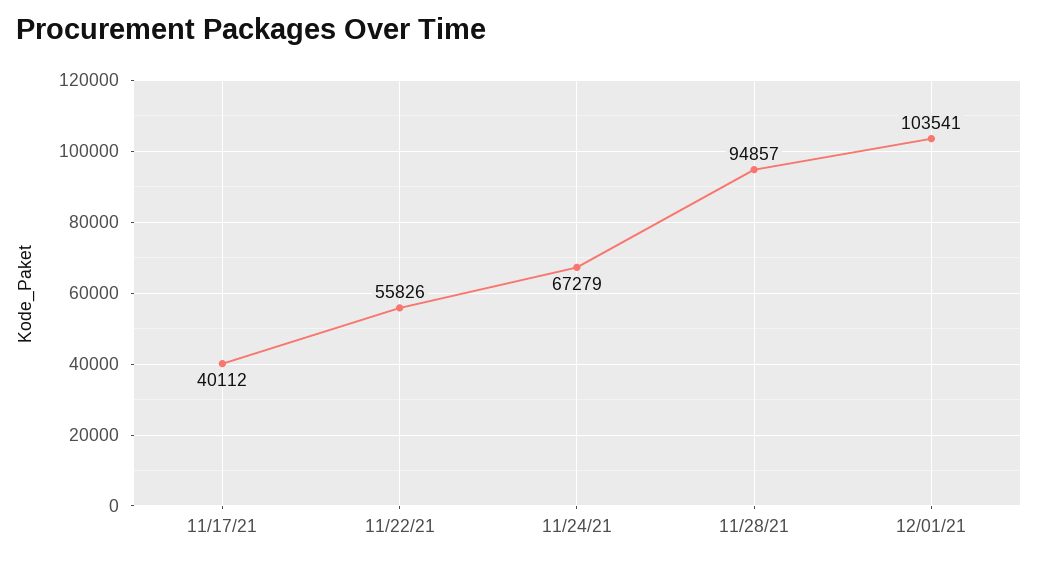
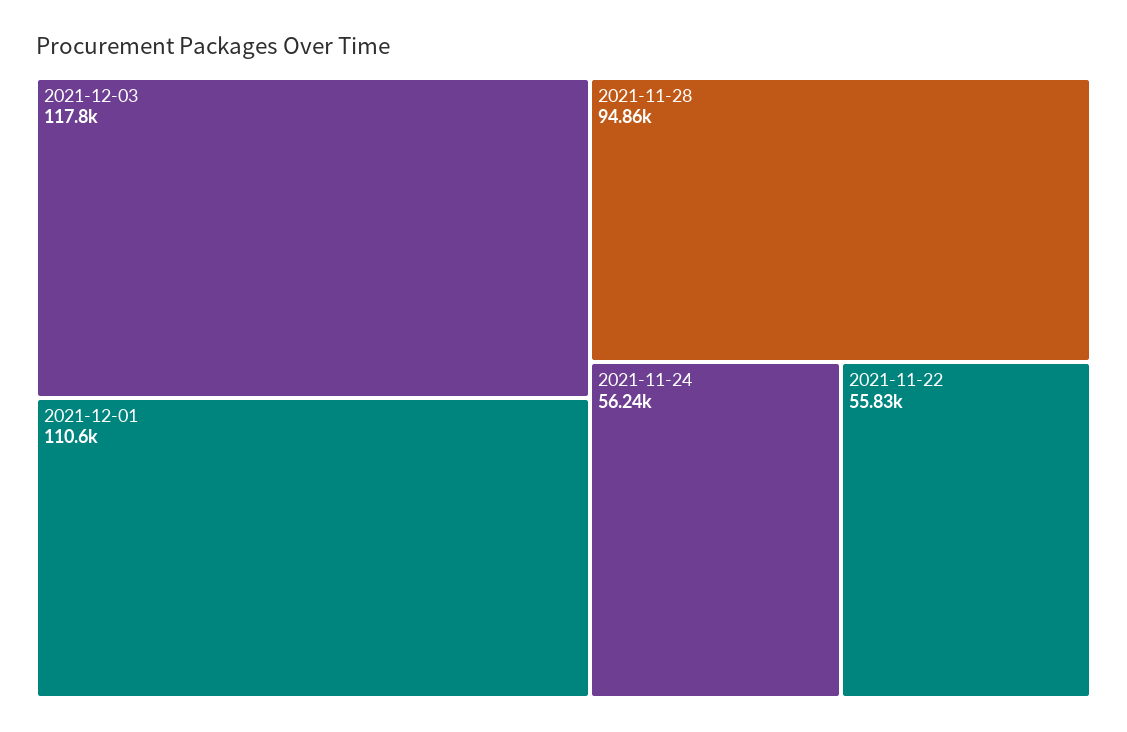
11/17/21: 40112 -> none
11/24/21: 67279 -> 56240
12/01/21: 103541 -> 110600
2021-12-03: none -> 117800

